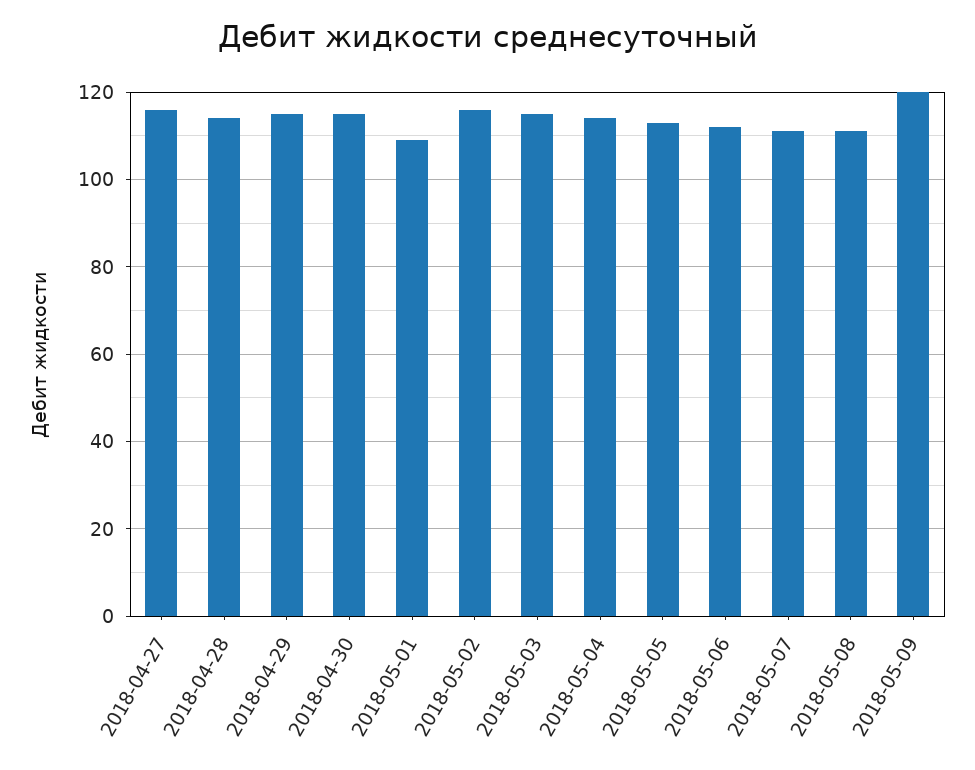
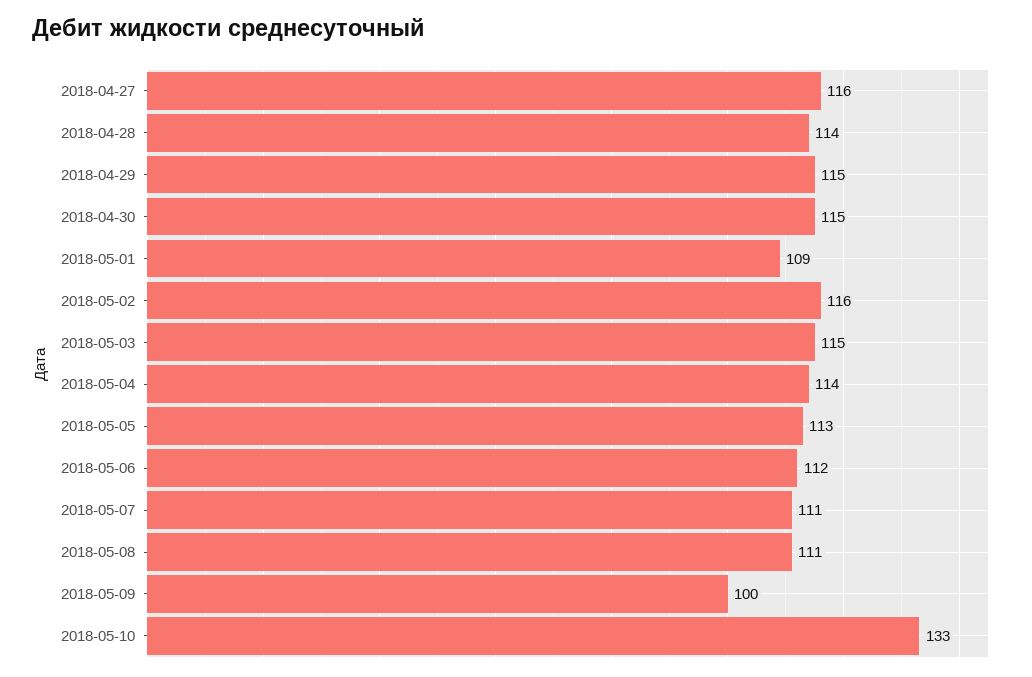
2018-05-09: 120 -> 100
2018-05-10: none -> 133

